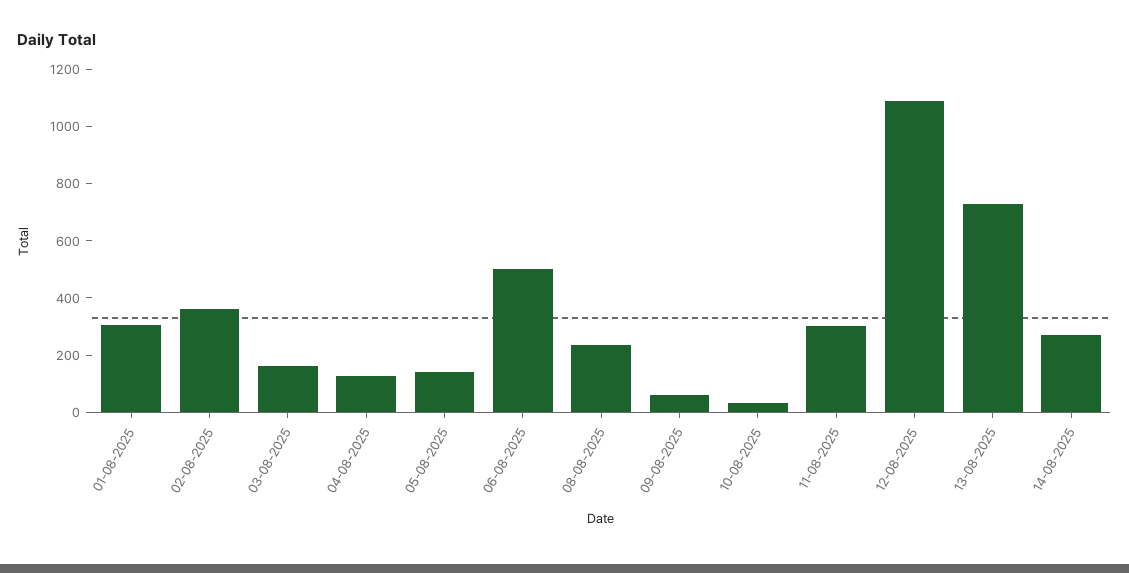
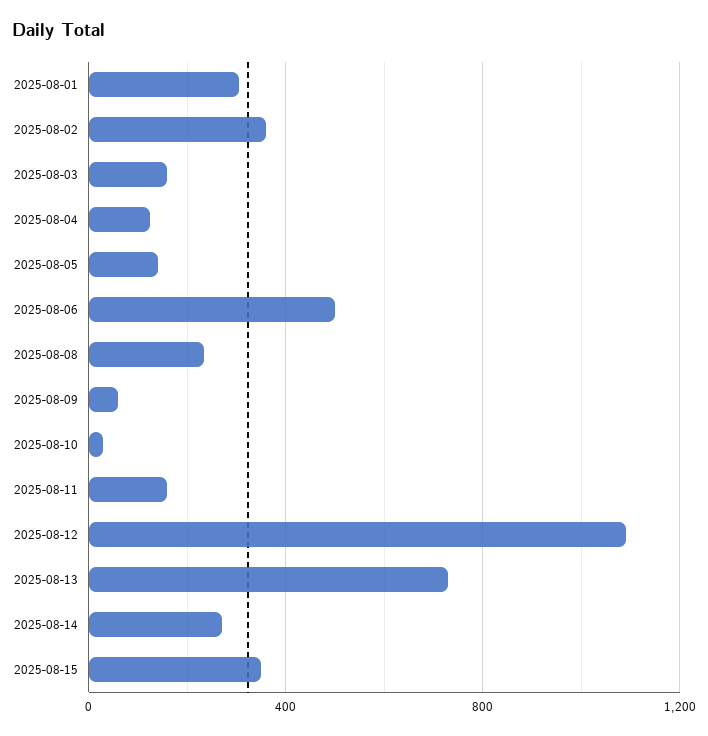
11-08-2025: 300 -> 150
2025-08-15: none -> 350

